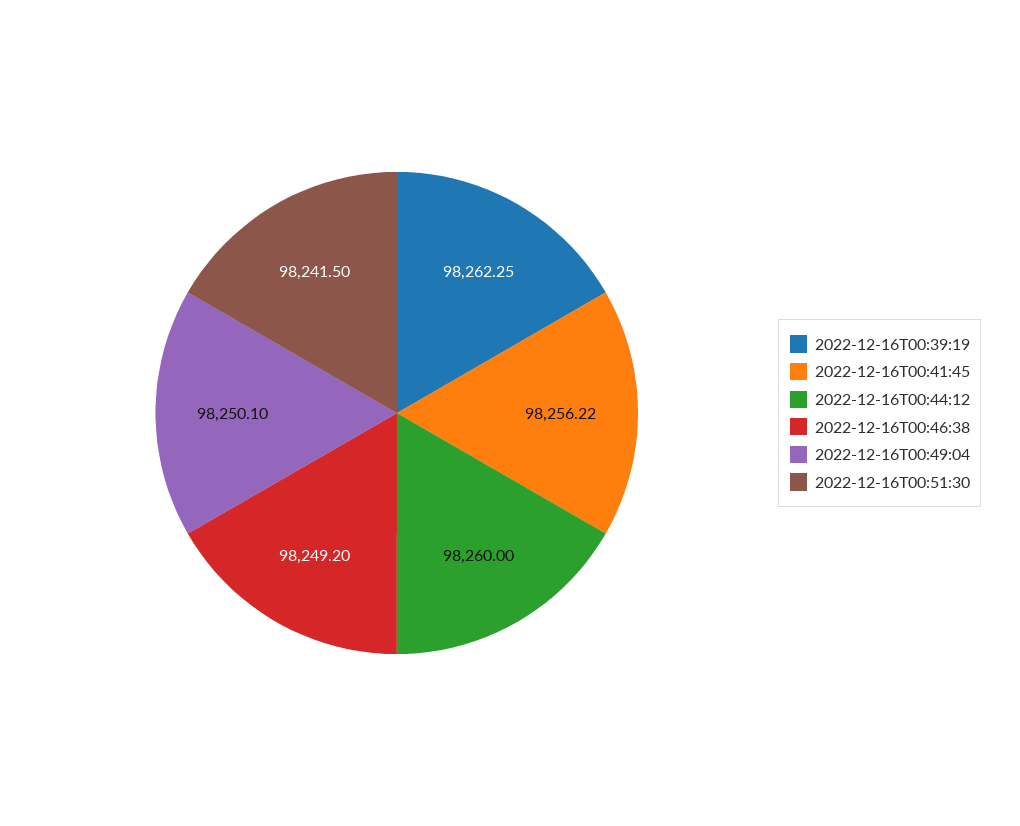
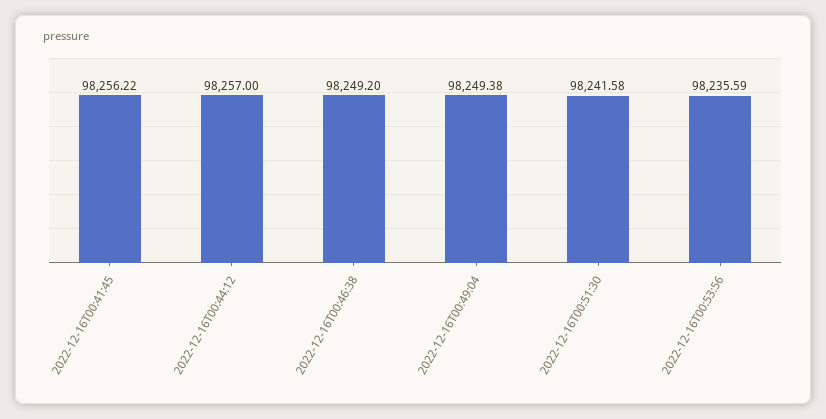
2022-12-16T00:39:19: 98262.25 -> none
2022-12-16T00:44:12: 98260 -> 98257
2022-12-16T00:49:04: 98250.1 -> 98249.38
2022-12-16T00:51:30: 98241.5 -> 98241.58
2022-12-16T00:53:56: none -> 98235.59

